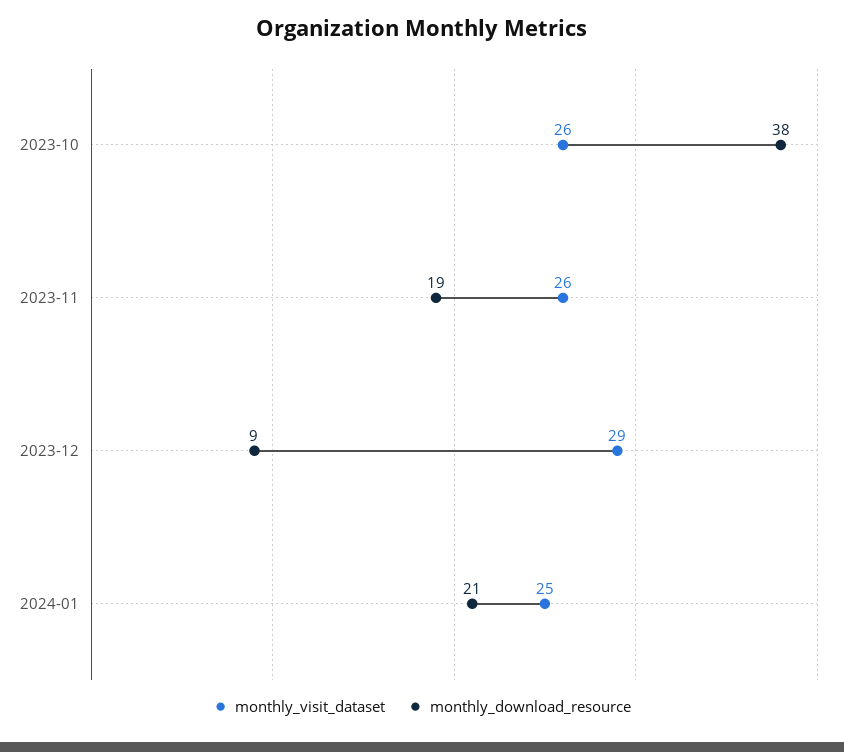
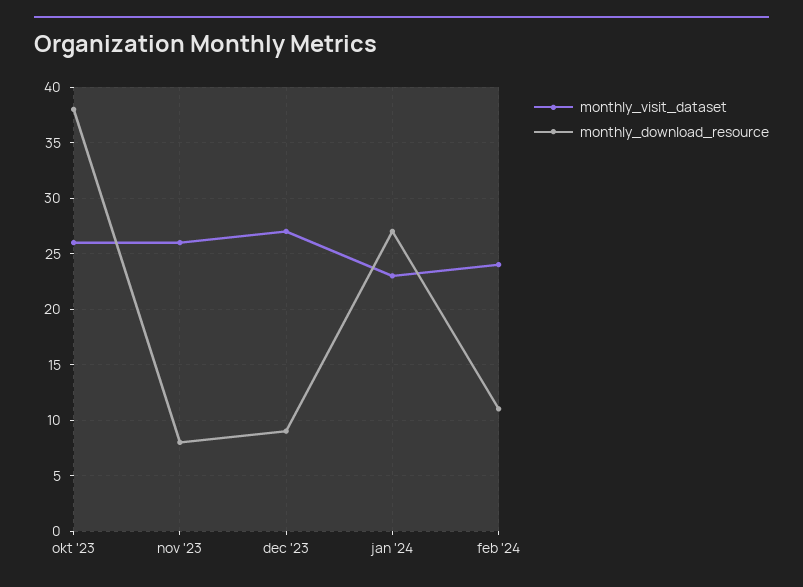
monthly_download_resource, 2023-11: 19 -> 8
monthly_visit_dataset, 2023-12: 29 -> 27
monthly_visit_dataset, 2024-01: 25 -> 23
monthly_download_resource, 2024-01: 21 -> 27
monthly_visit_dataset, feb '24: none -> 24
monthly_download_resource, feb '24: none -> 11

